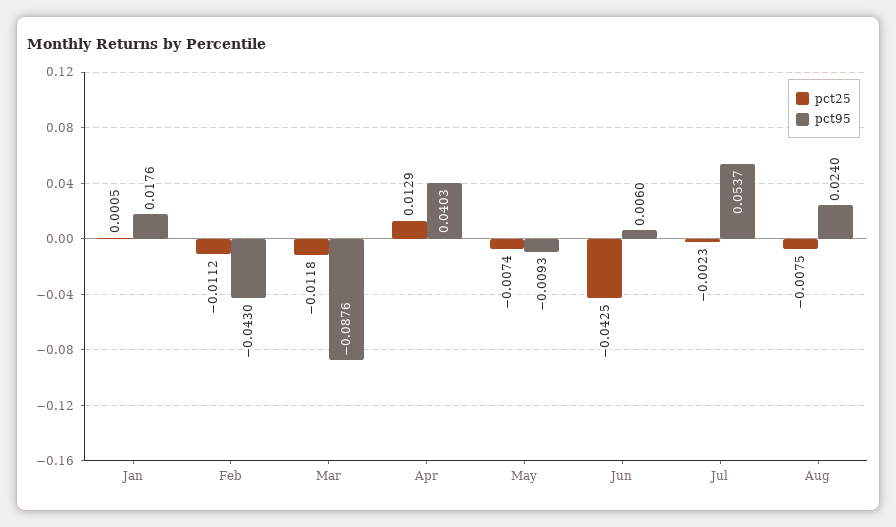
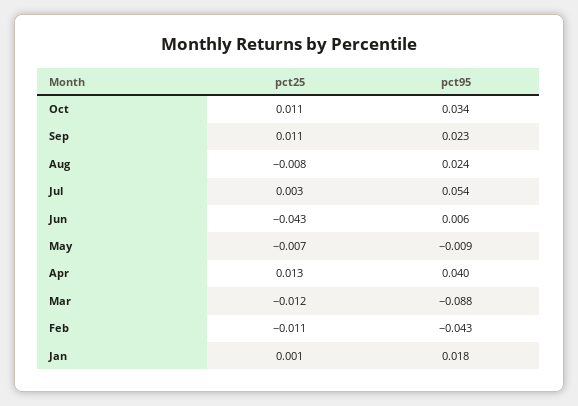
pct25, Jul: -0.0023 -> 0.003
pct25, Oct: none -> 0.011
pct95, Oct: none -> 0.034
pct25, Sep: none -> 0.011
pct95, Sep: none -> 0.023

